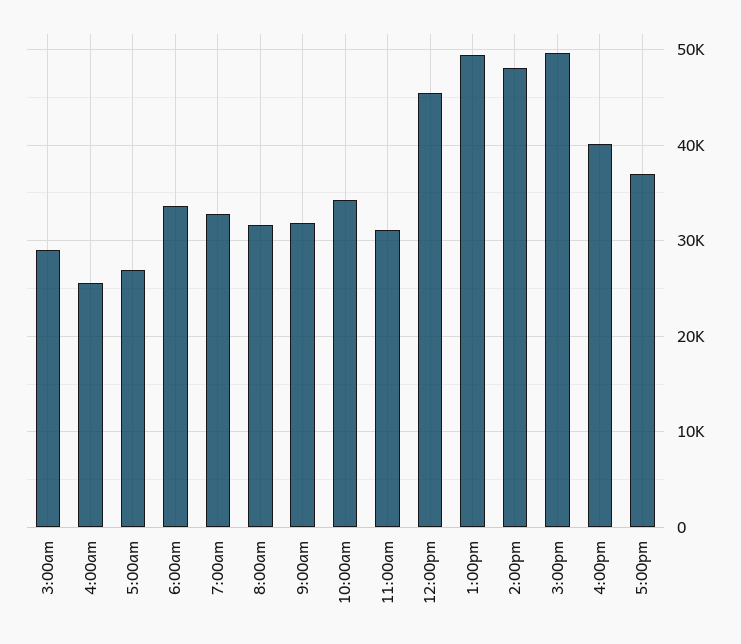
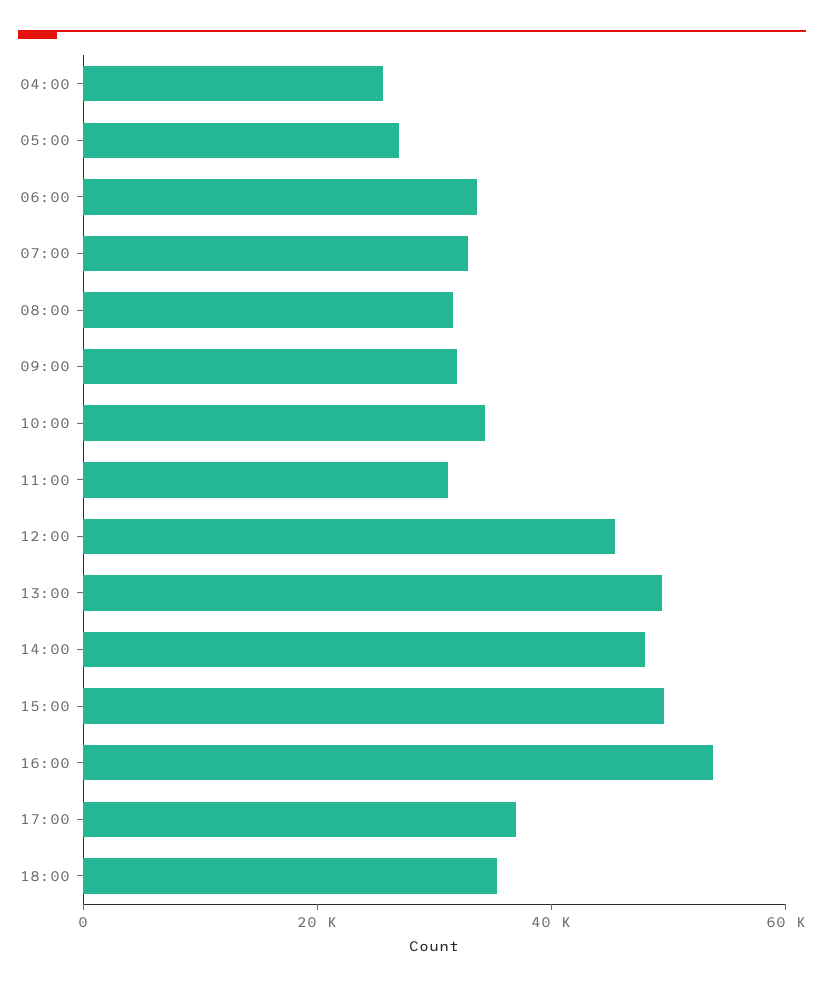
3:00am: 29000 -> none
4:00pm: 40000 -> 55000
18:00: none -> 35000

